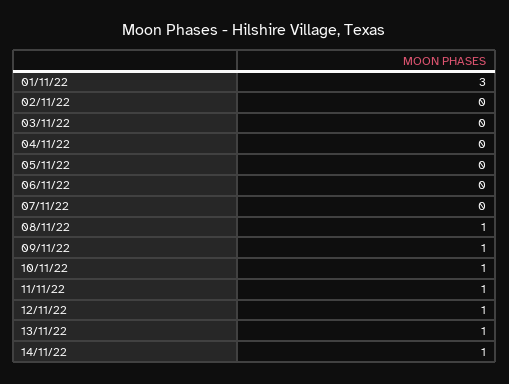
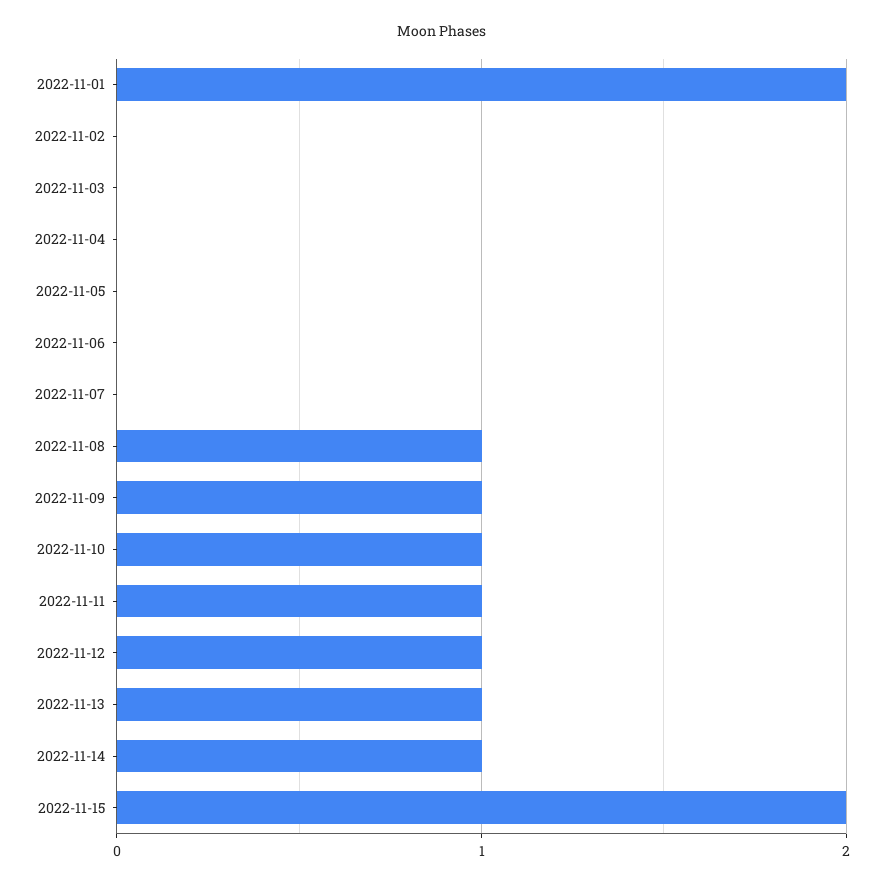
01/11/22: 3 -> 2
2022-11-15: none -> 2

